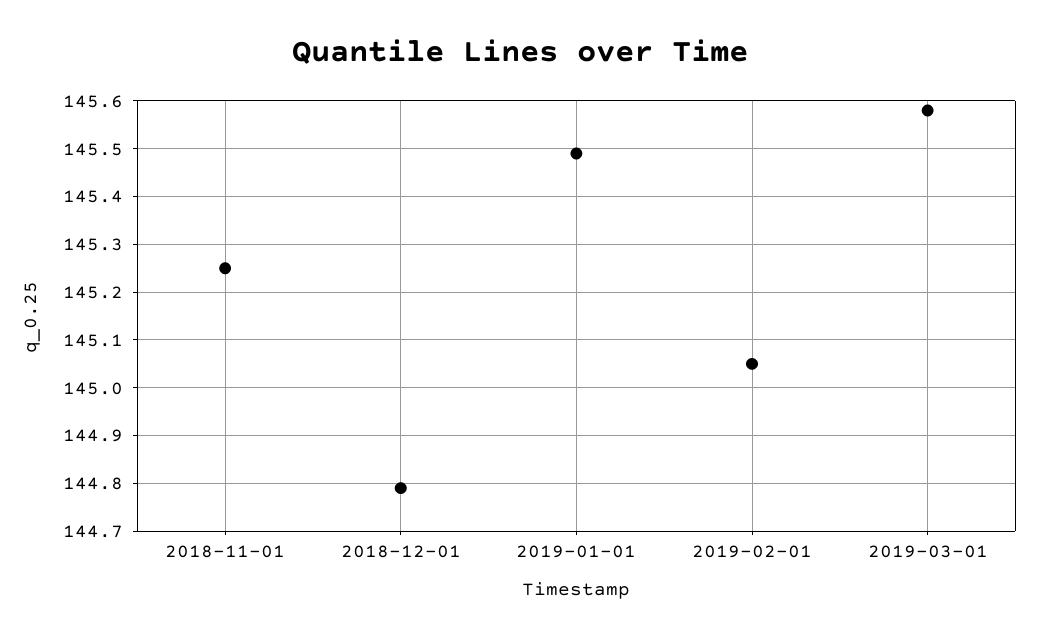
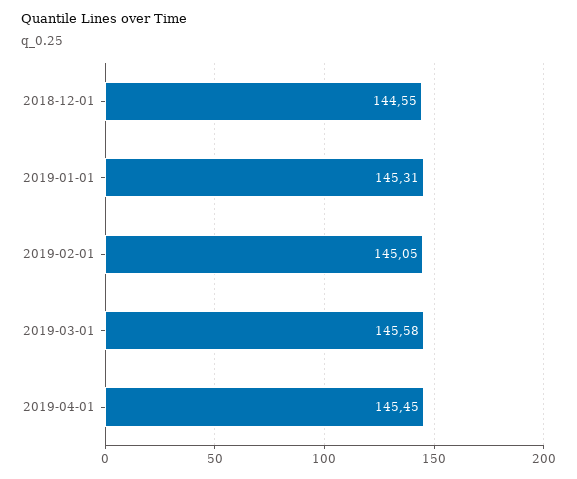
2018-11-01: 145.25 -> none
2018-12-01: 144.8 -> 144.55
2019-01-01: 145.5 -> 145.31
2019-04-01: none -> 145.45

